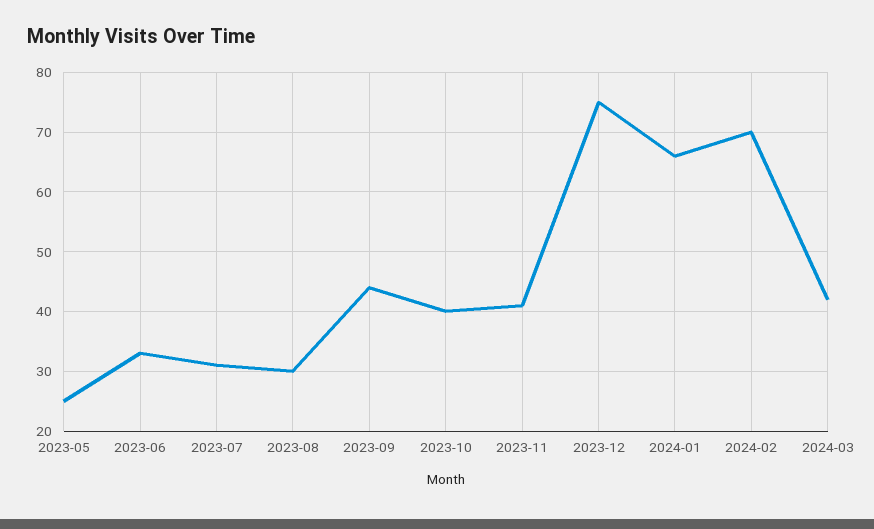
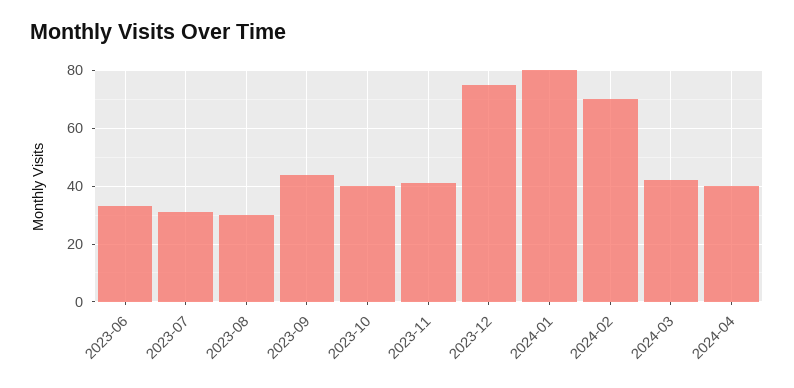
2023-05: 25 -> none
2024-01: 65 -> 80
2024-04: none -> 40

